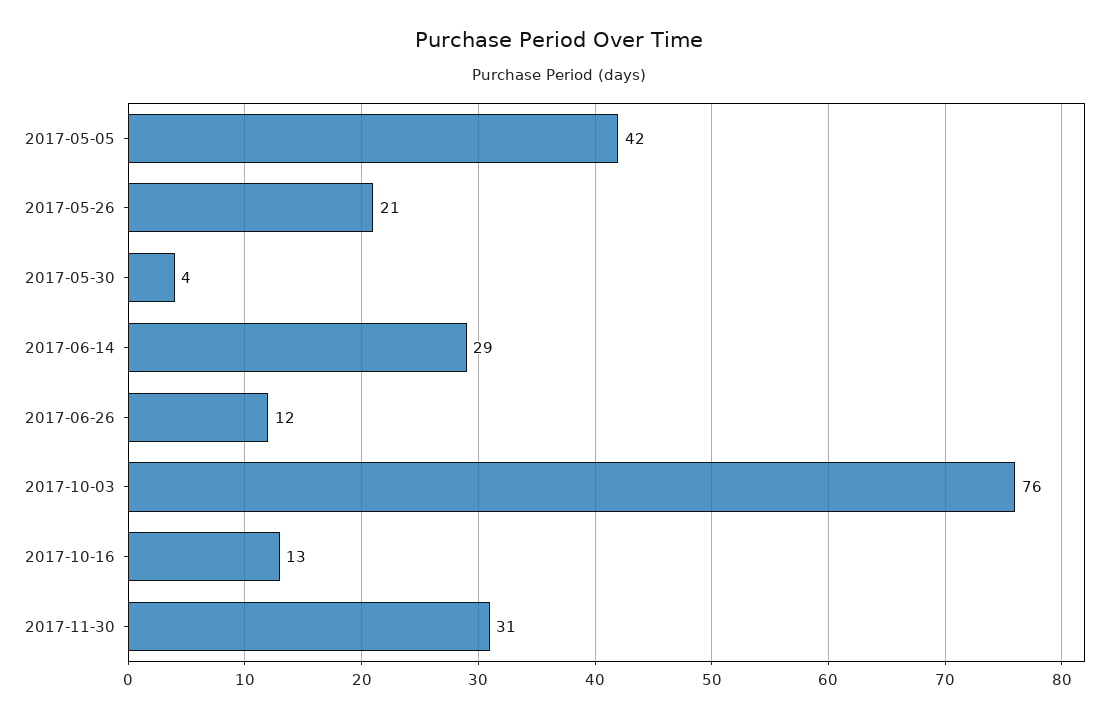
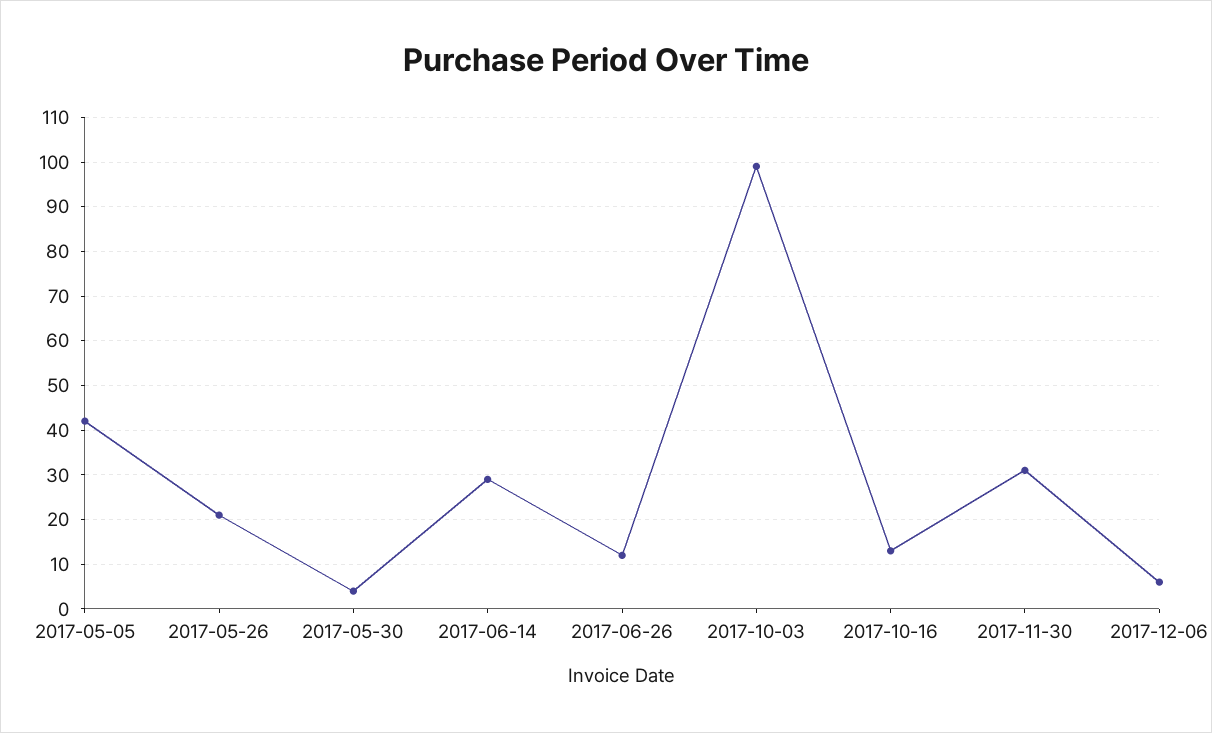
2017-10-03: 76 -> 100
2017-12-06: none -> 5

